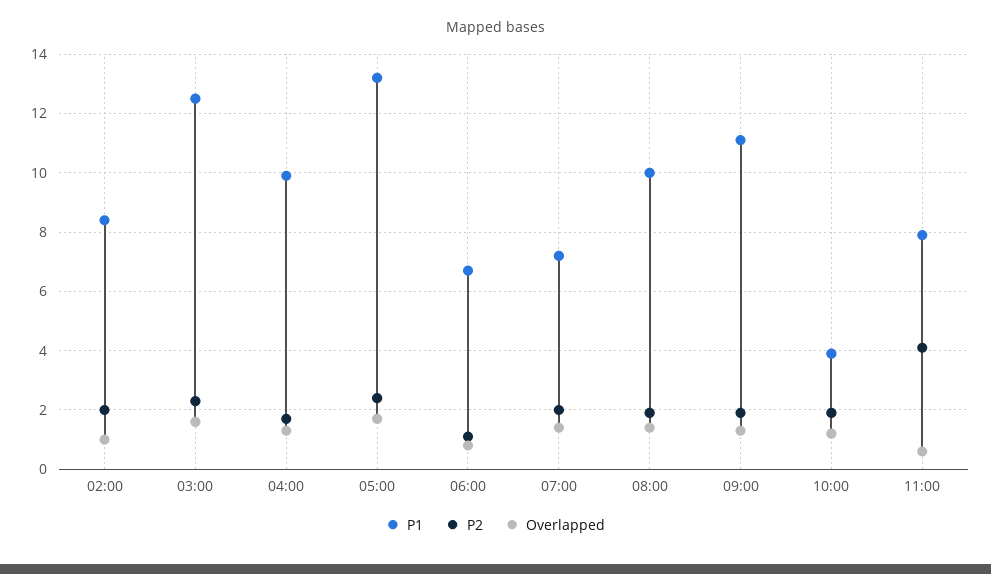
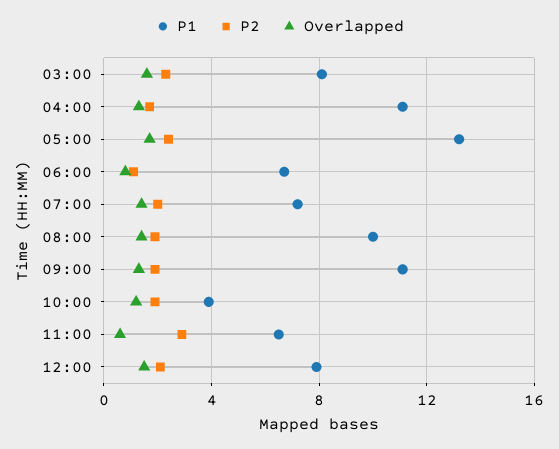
P1, 02:00: 8.5 -> none
P2, 02:00: 2 -> none
Overlapped, 02:00: 1 -> none
P1, 03:00: 12.5 -> 8
P1, 04:00: 10 -> 11
P1, 11:00: 8 -> 6.5
P2, 11:00: 4 -> 3
P1, 12:00: none -> 8
P2, 12:00: none -> 2
Overlapped, 12:00: none -> 1.5

